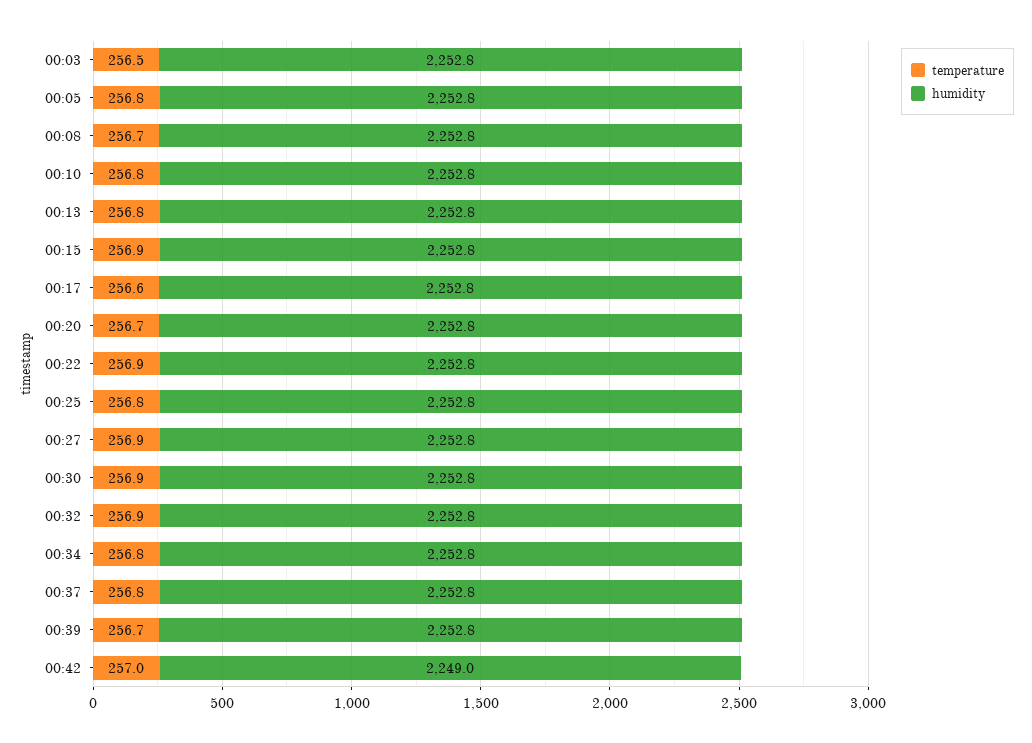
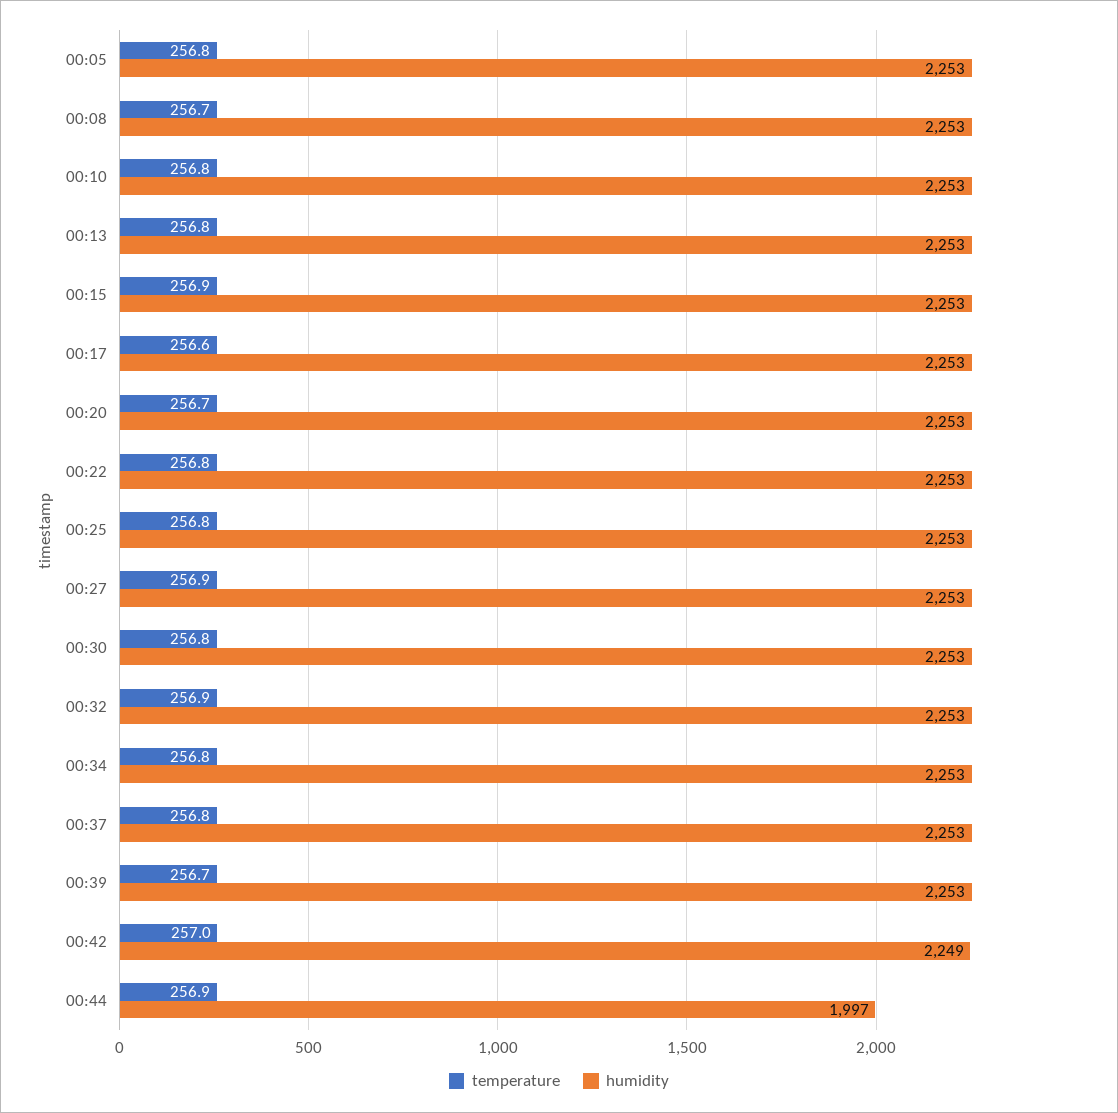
temperature, 00:03: 256.5 -> none
humidity, 00:03: 2252.8 -> none
temperature, 00:22: 256.9 -> 256.8
temperature, 00:30: 256.9 -> 256.8
temperature, 00:44: none -> 256.9
humidity, 00:44: none -> 1997

